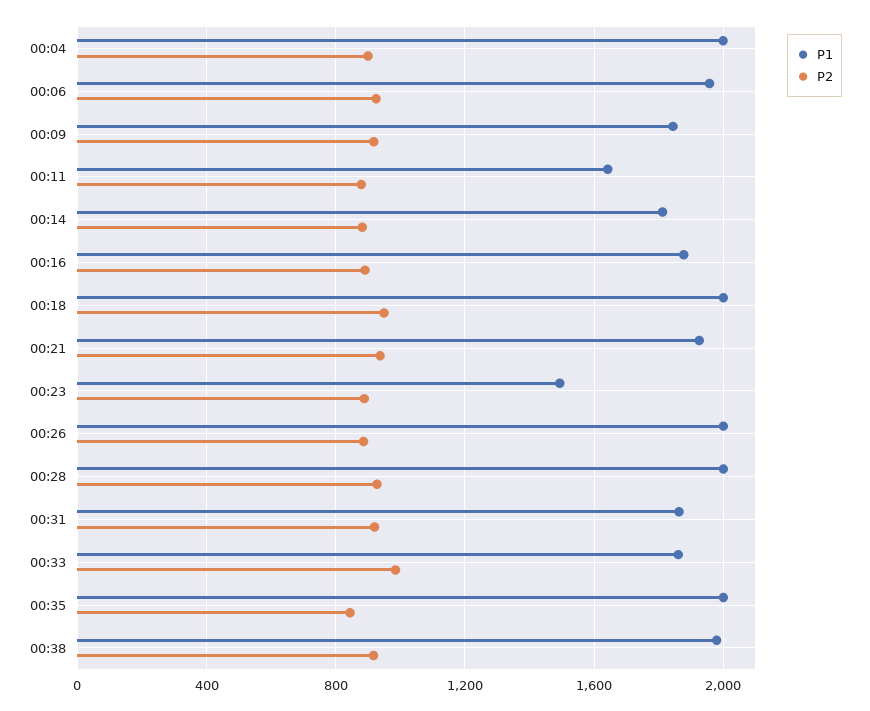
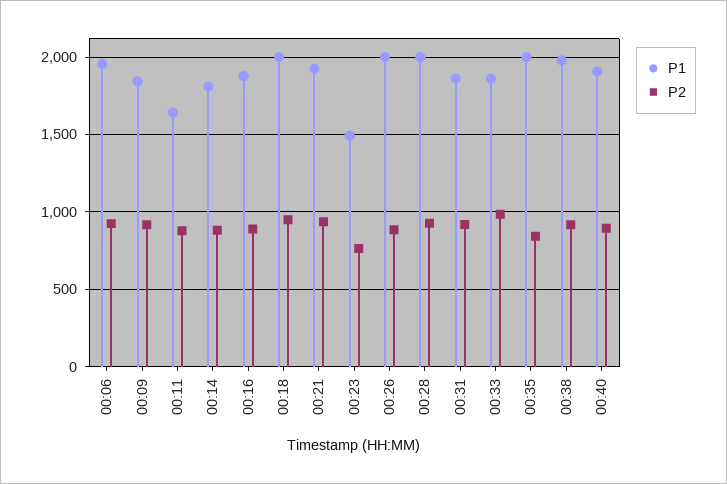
P1, 00:04: 2000 -> none
P2, 00:04: 900 -> none
P2, 00:23: 900 -> 750
P1, 00:40: none -> 1900
P2, 00:40: none -> 900

